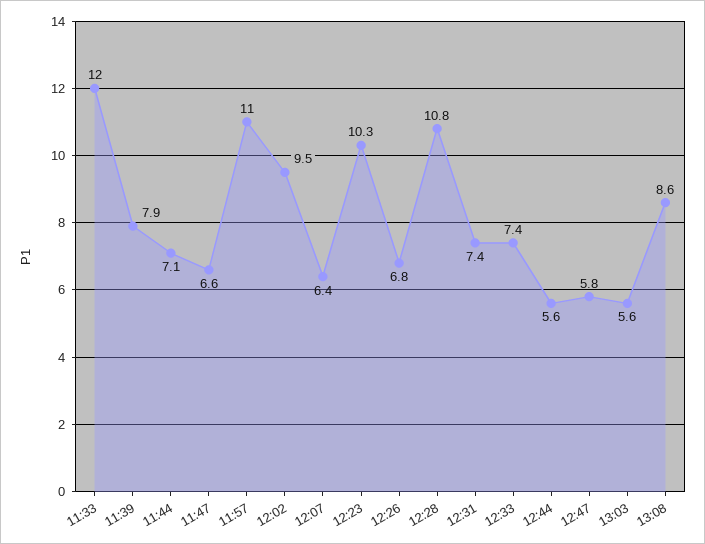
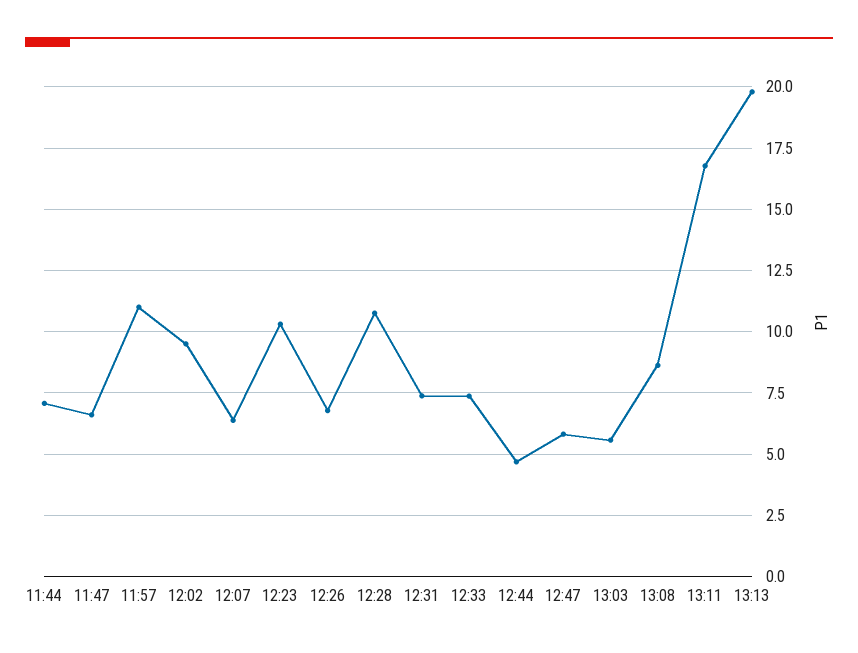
11:33: 12 -> none
11:39: 7.9 -> none
12:44: 5.6 -> 4.75
13:11: none -> 16.75
13:13: none -> 19.75

